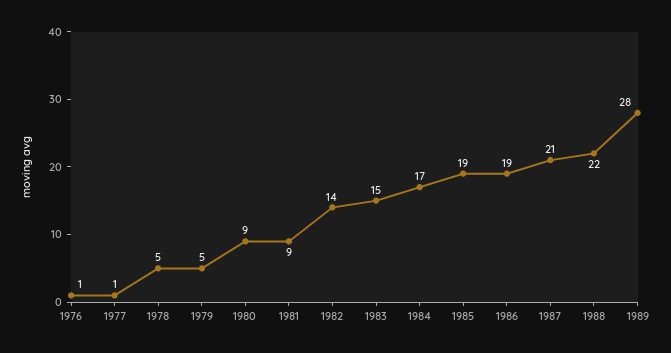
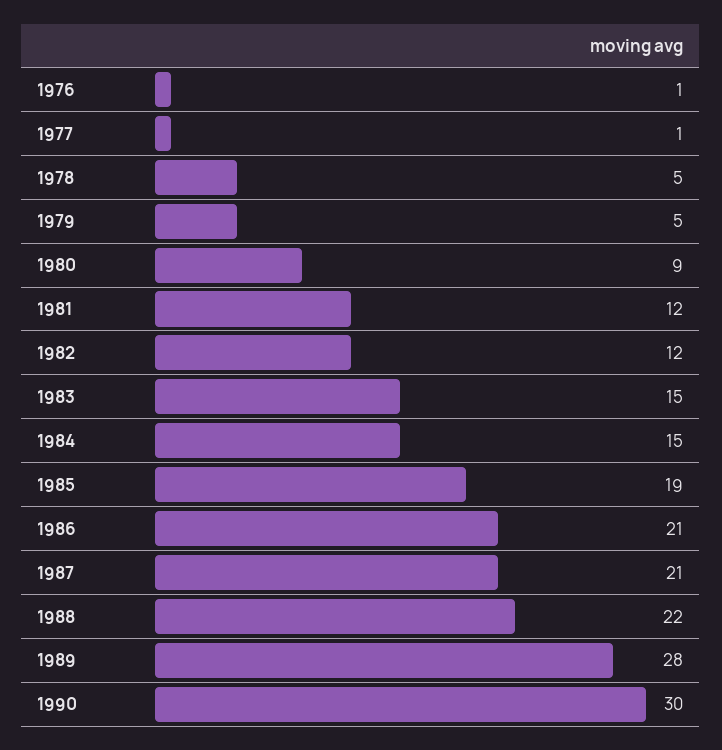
1981: 9 -> 12
1982: 14 -> 12
1984: 17 -> 15
1986: 19 -> 21
1990: none -> 30

